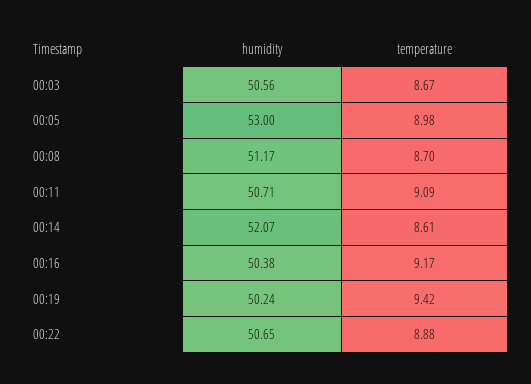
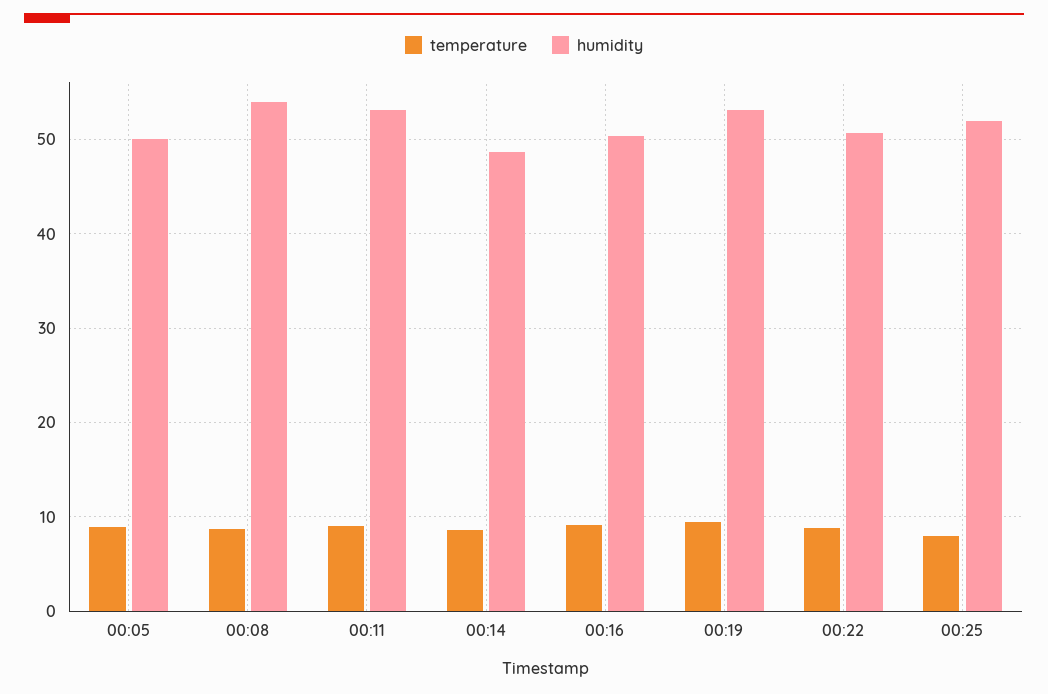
humidity, 00:03: 50.56 -> none
temperature, 00:03: 8.67 -> none
humidity, 00:05: 53 -> 50
humidity, 00:08: 51.17 -> 54
humidity, 00:11: 50.71 -> 53
humidity, 00:14: 52.07 -> 49
humidity, 00:19: 50.24 -> 53
temperature, 00:25: none -> 8
humidity, 00:25: none -> 52

